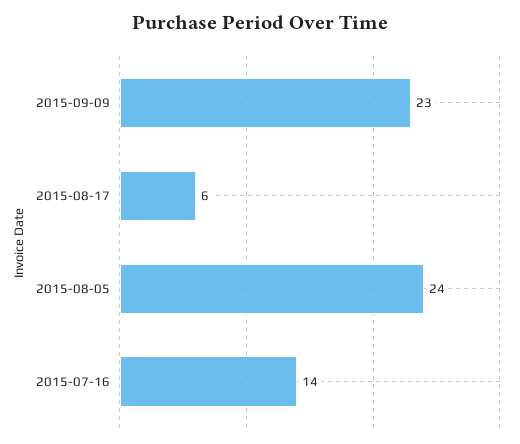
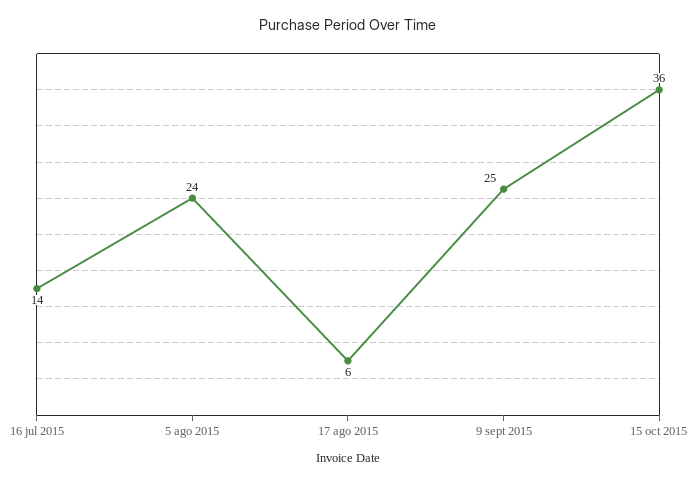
2015-09-09: 23 -> 25
15 oct 2015: none -> 36

